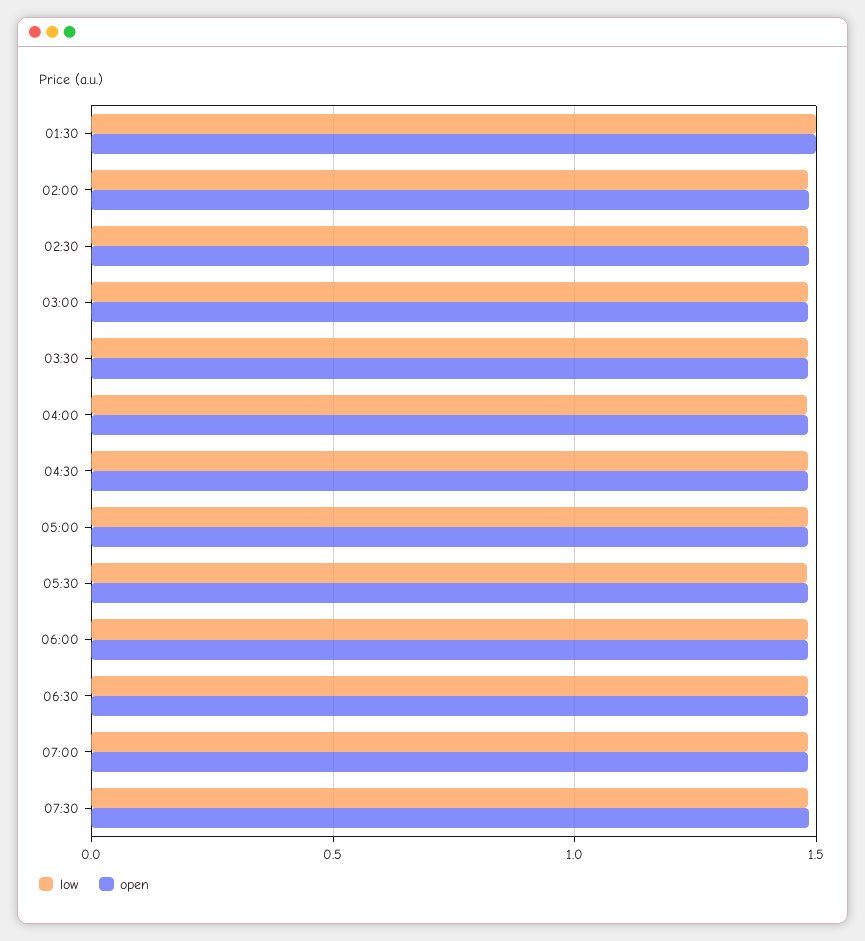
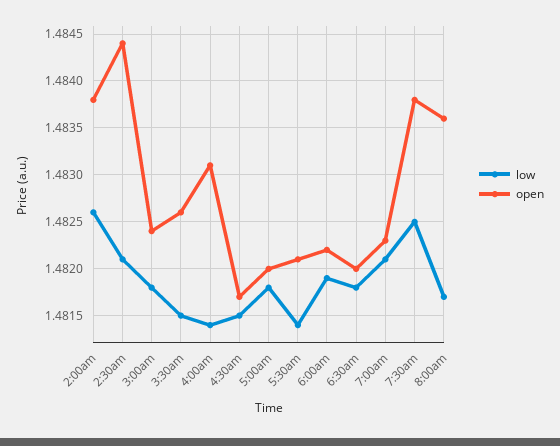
low, 01:30: 1.5 -> none
open, 01:30: 1.5 -> none
low, 8:00am: none -> 1.4817
open, 8:00am: none -> 1.4836

